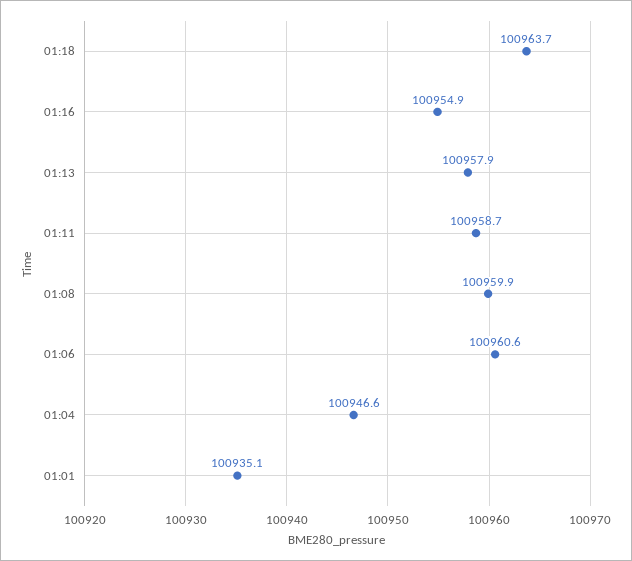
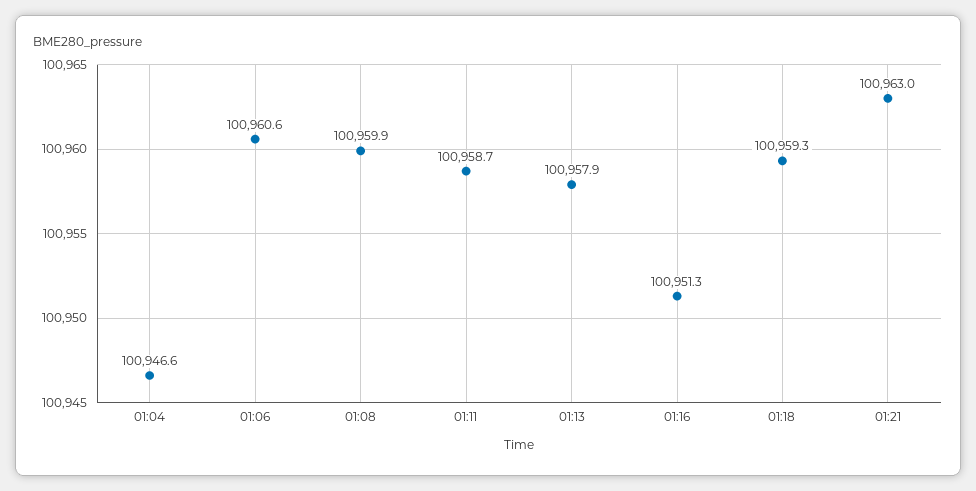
01:18: 100963.7 -> 100959.3
01:16: 100954.9 -> 100951.3
01:01: 100935.1 -> none
01:21: none -> 100963

